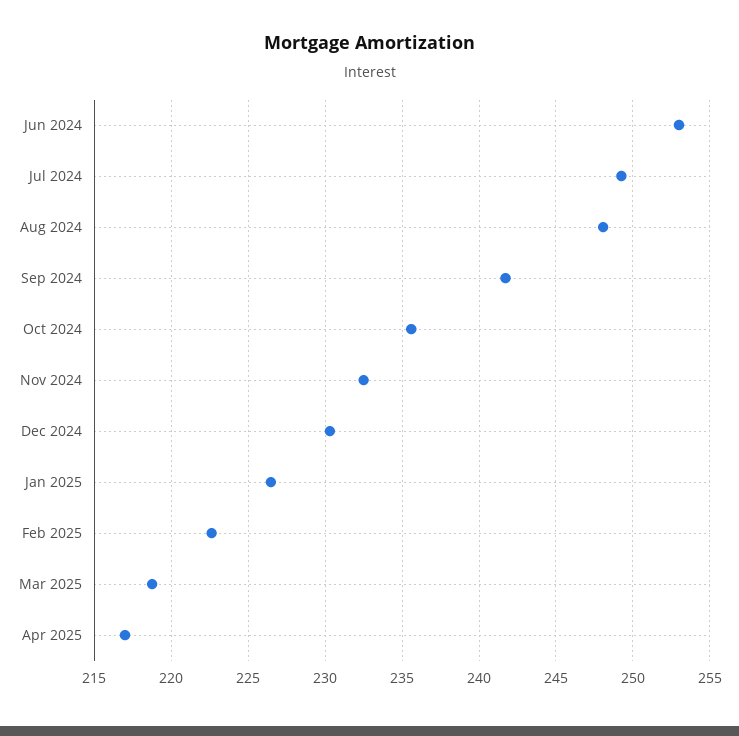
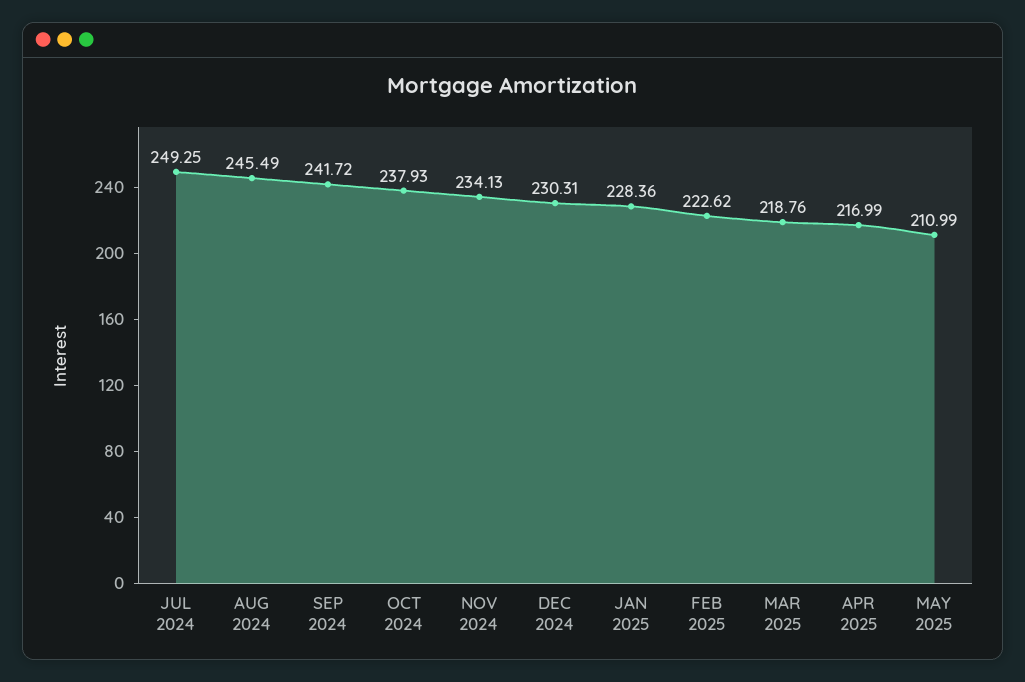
Jun 2024: 253 -> none
Aug 2024: 248 -> 245.49
Oct 2024: 235.5 -> 237.93
Nov 2024: 232.5 -> 234.13
Jan 2025: 226.5 -> 228.36
MAY 2025: none -> 210.99

